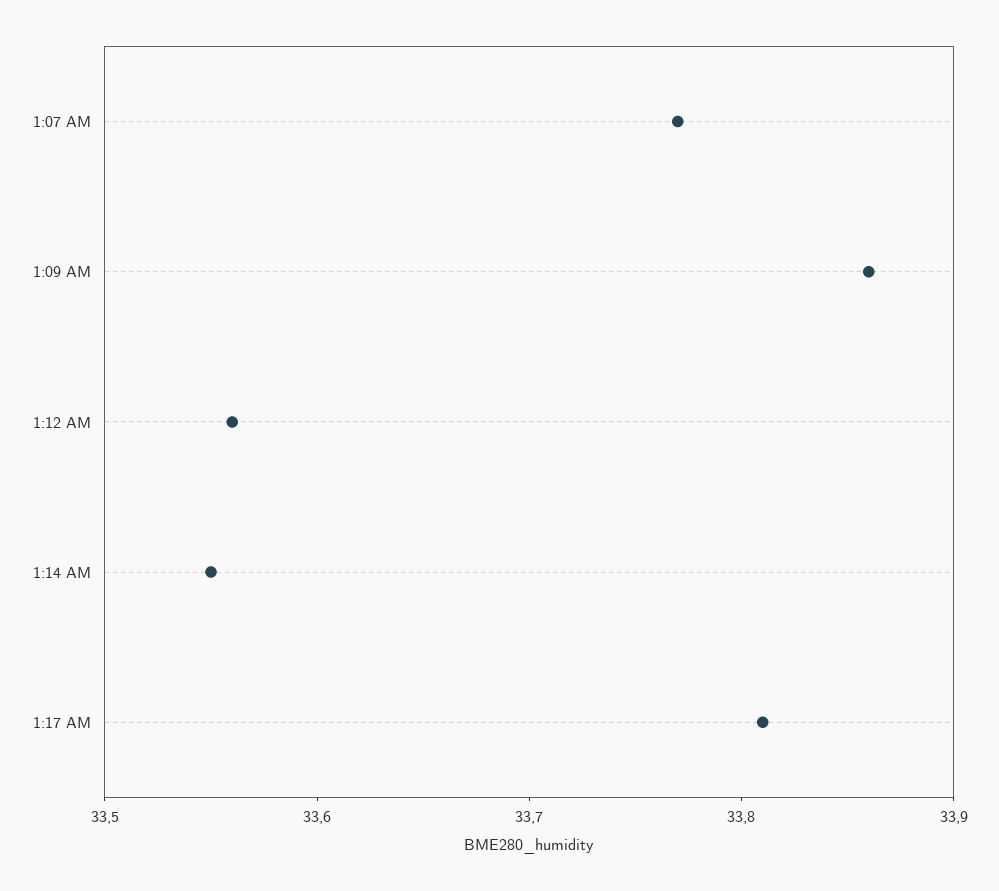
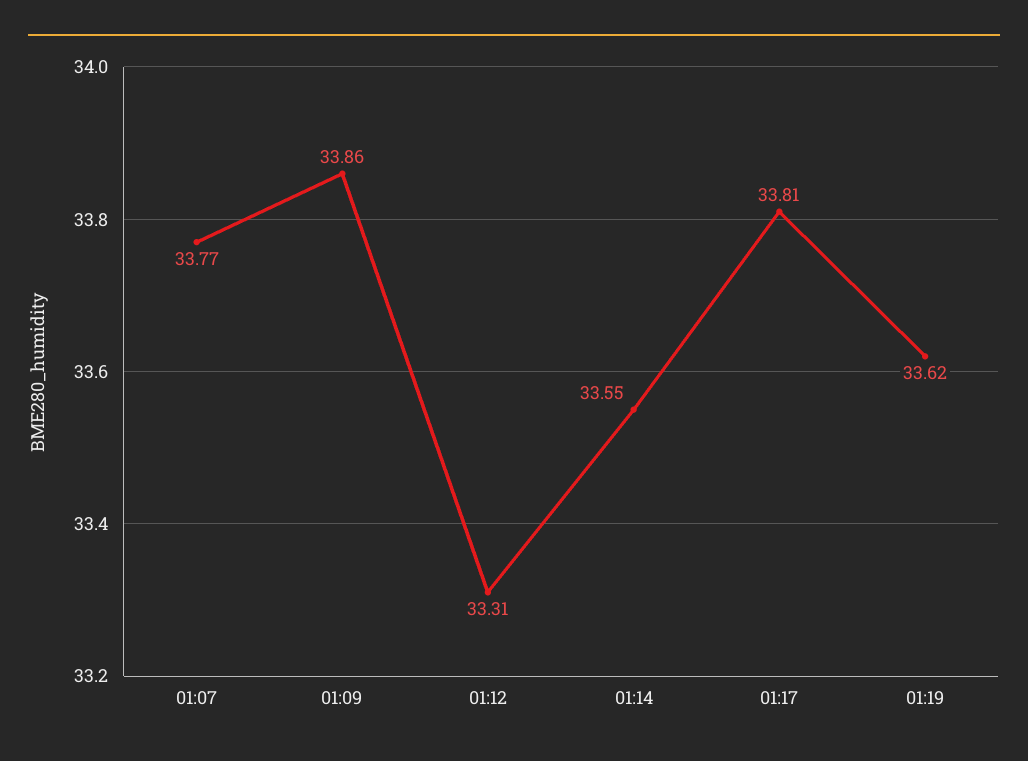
1:12 AM: 33.56 -> 33.31
01:19: none -> 33.62

